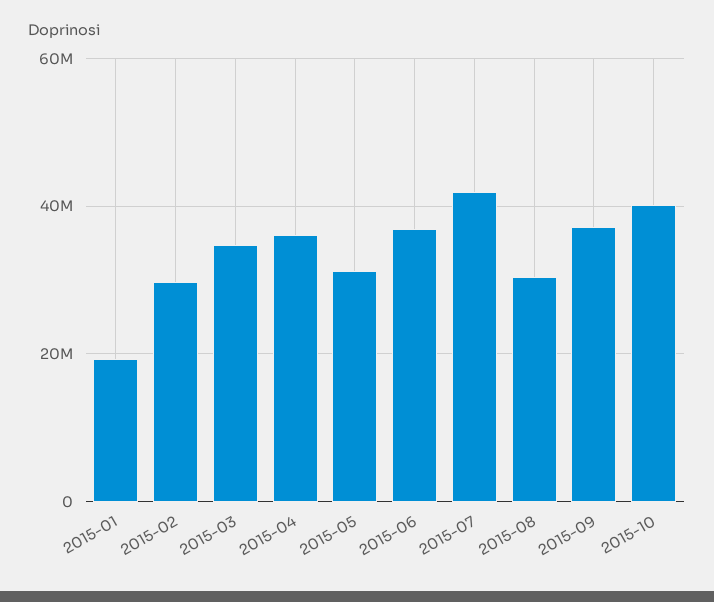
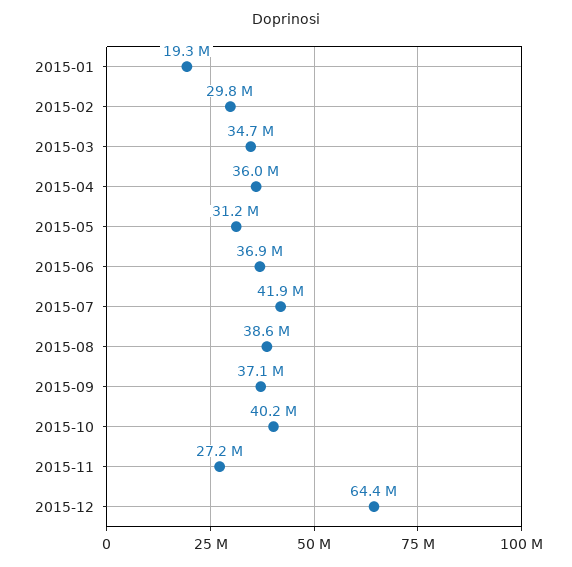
2015-08: 30000000 -> 38600000
2015-11: none -> 27200000
2015-12: none -> 64400000

